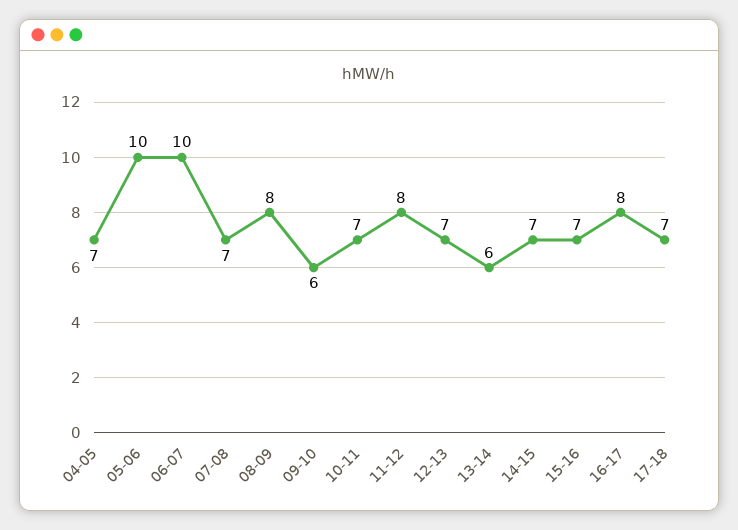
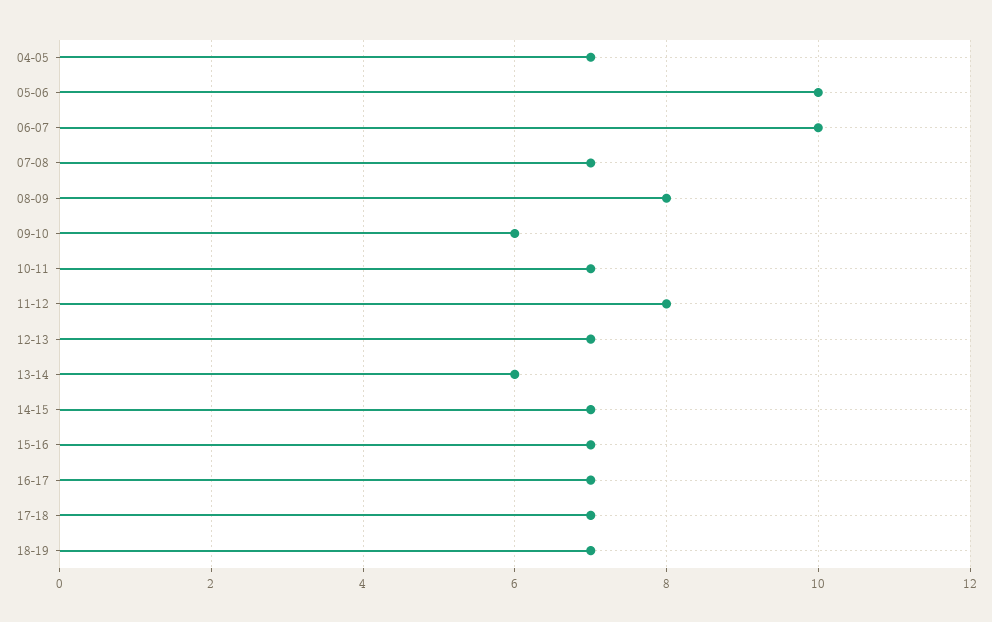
16-17: 8 -> 7
18-19: none -> 7

